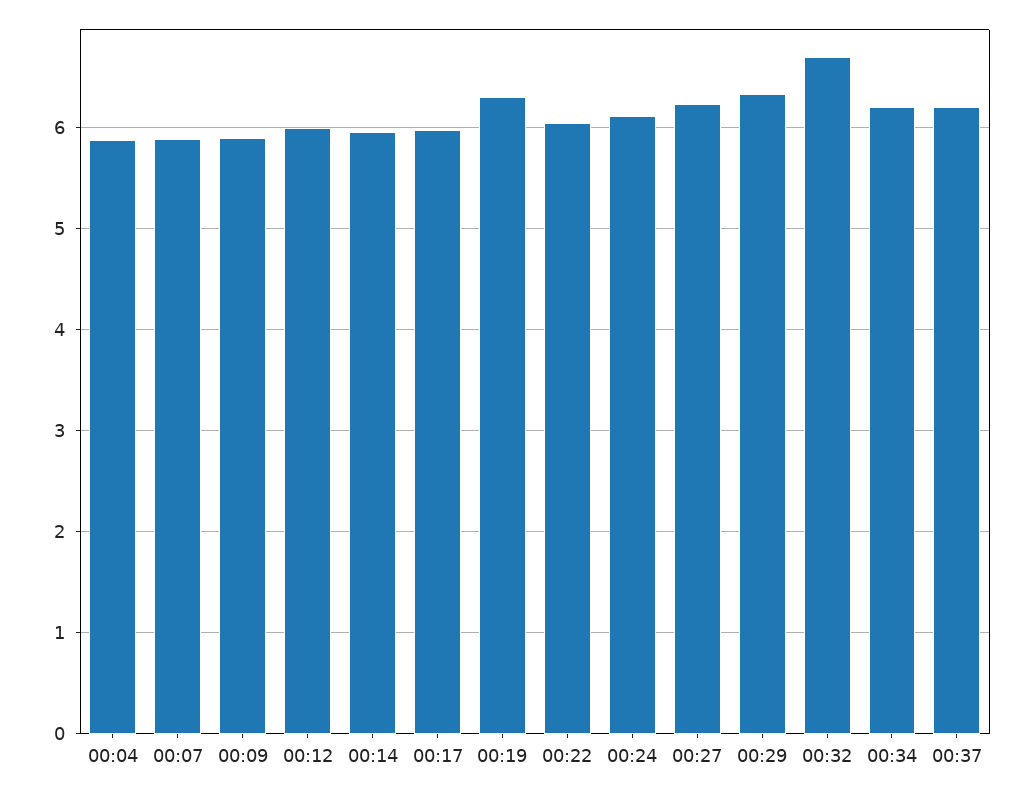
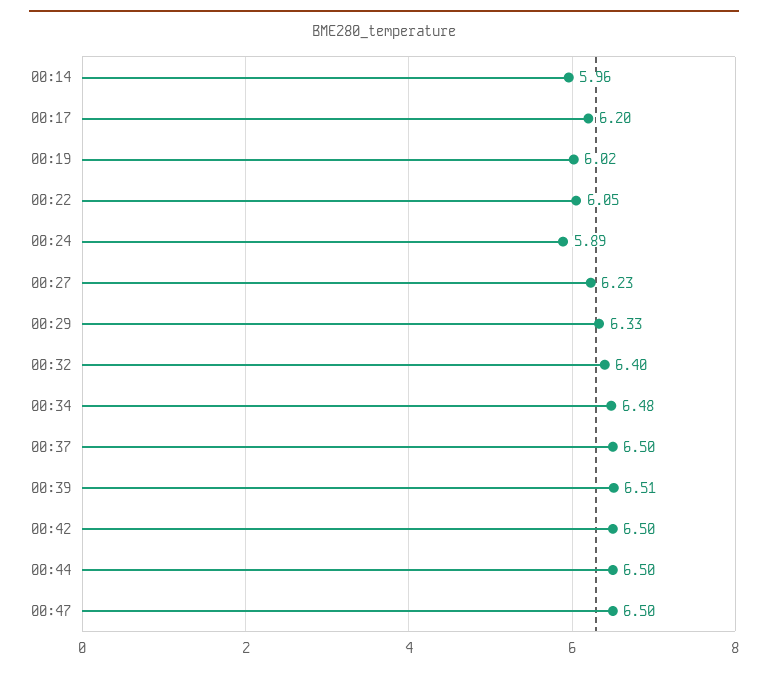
00:04: 5.9 -> none
00:07: 5.9 -> none
00:09: 5.9 -> none
00:12: 6 -> none
00:17: 6 -> 6.2
00:19: 6.3 -> 6.02
00:24: 6.1 -> 5.89
00:32: 6.7 -> 6.4
00:34: 6.2 -> 6.48
00:37: 6.2 -> 6.5
00:39: none -> 6.51
00:42: none -> 6.5
00:44: none -> 6.5
00:47: none -> 6.5

